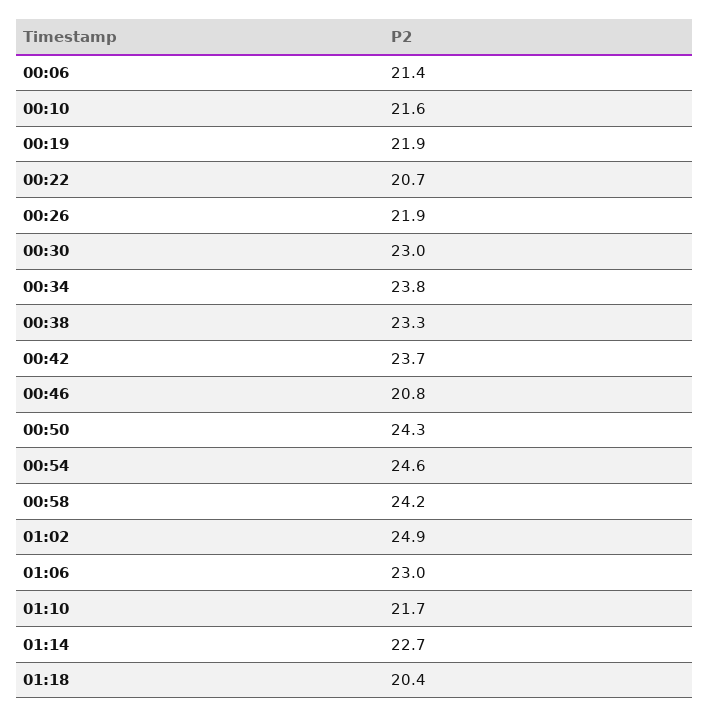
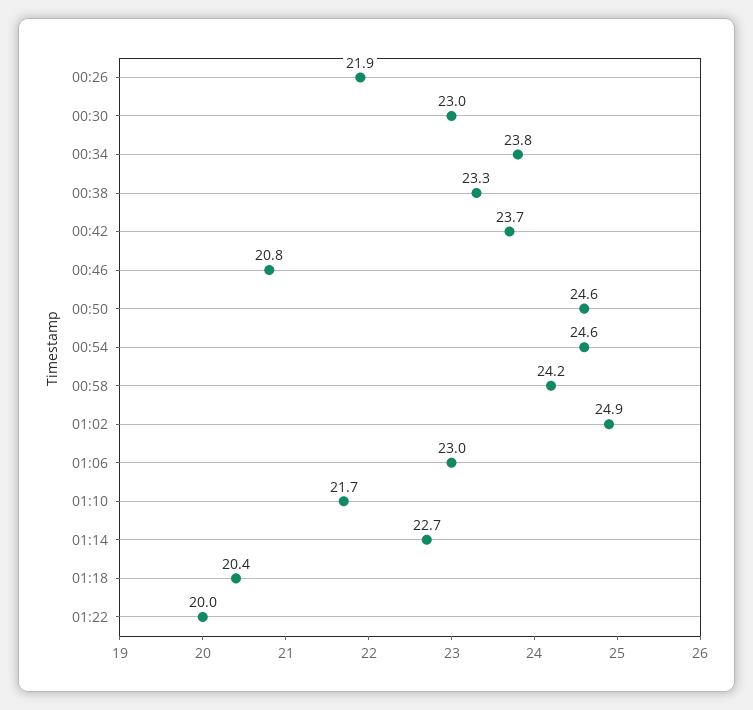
00:06: 21.4 -> none
00:10: 21.6 -> none
00:19: 21.9 -> none
00:22: 20.7 -> none
00:50: 24.3 -> 24.6
01:22: none -> 20

